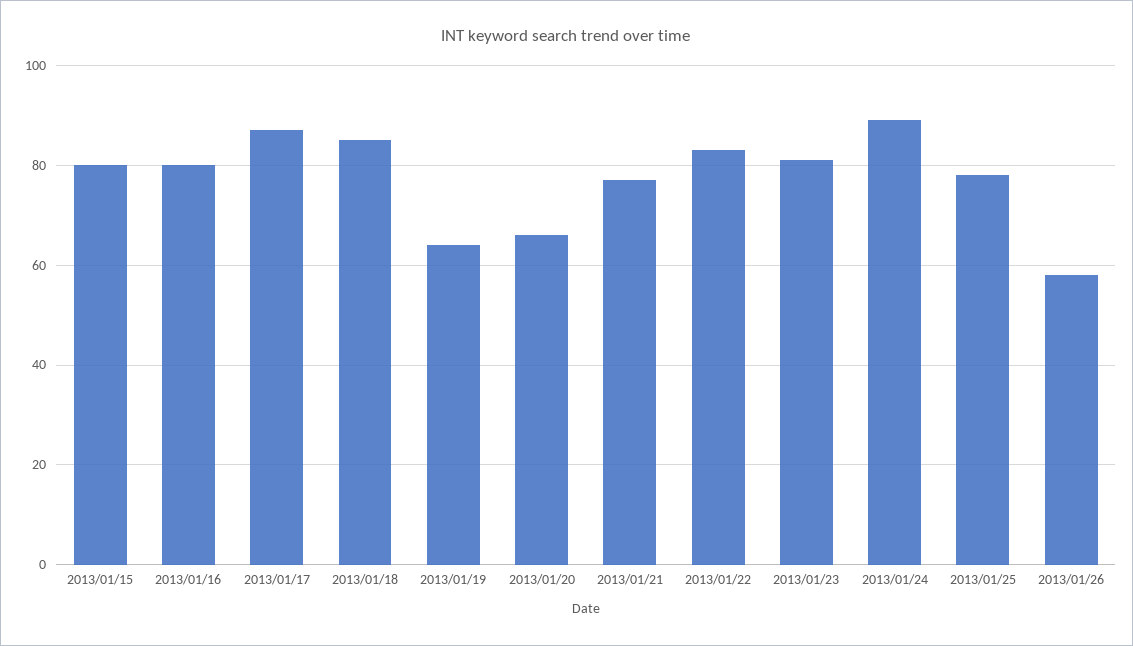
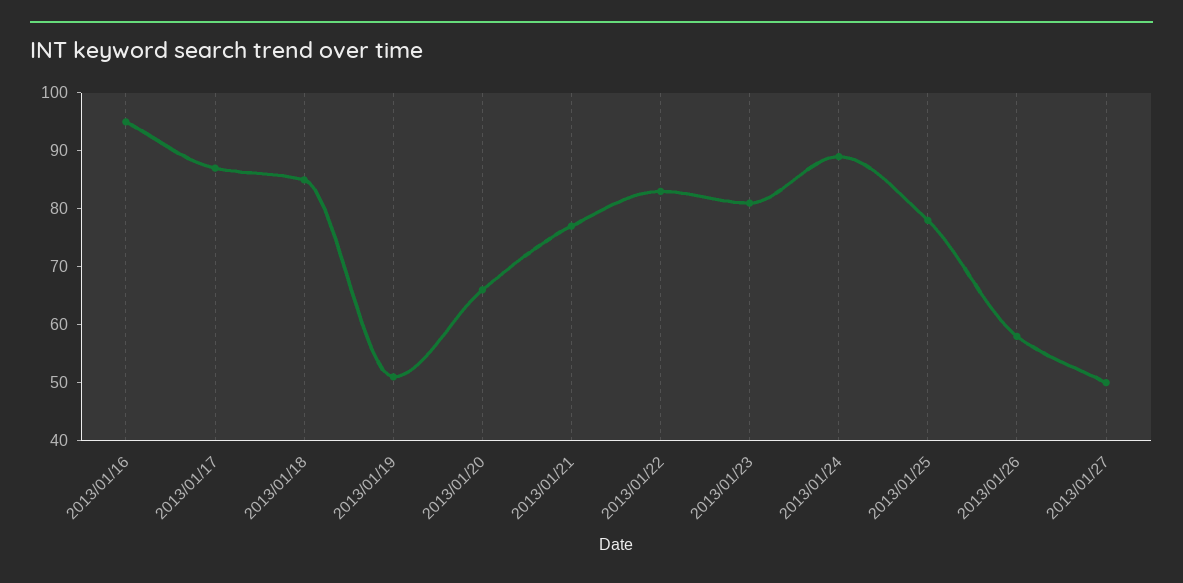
2013/01/15: 80 -> none
2013/01/16: 80 -> 95
2013/01/19: 65 -> 50
2013/01/27: none -> 50

